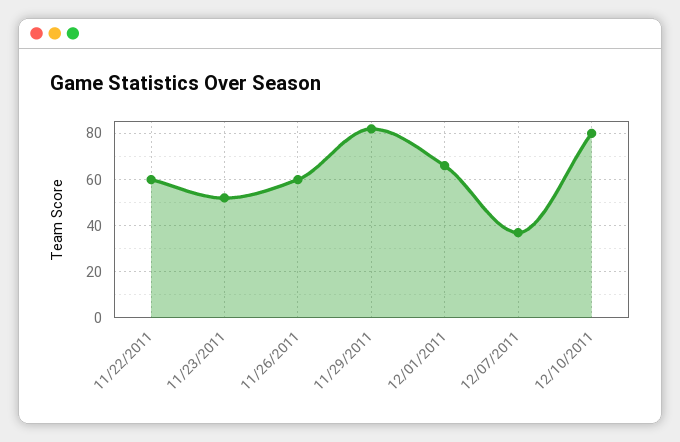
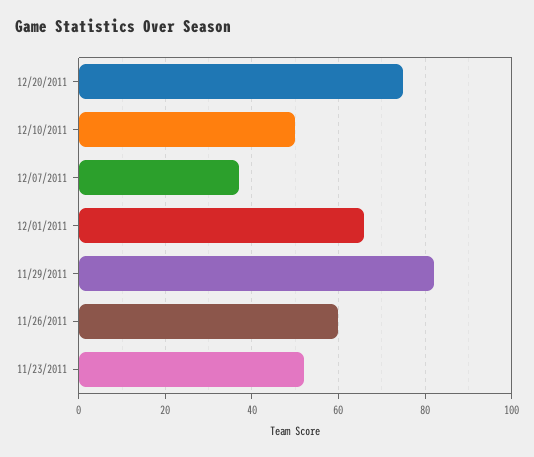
11/22/2011: 60 -> none
12/10/2011: 80 -> 50
12/20/2011: none -> 75

